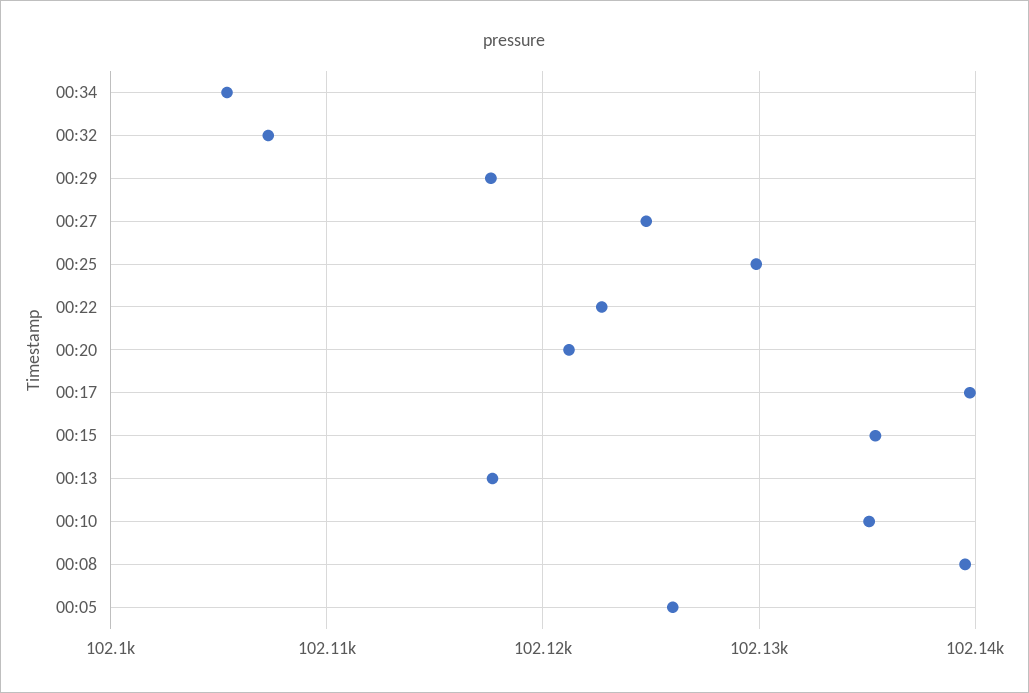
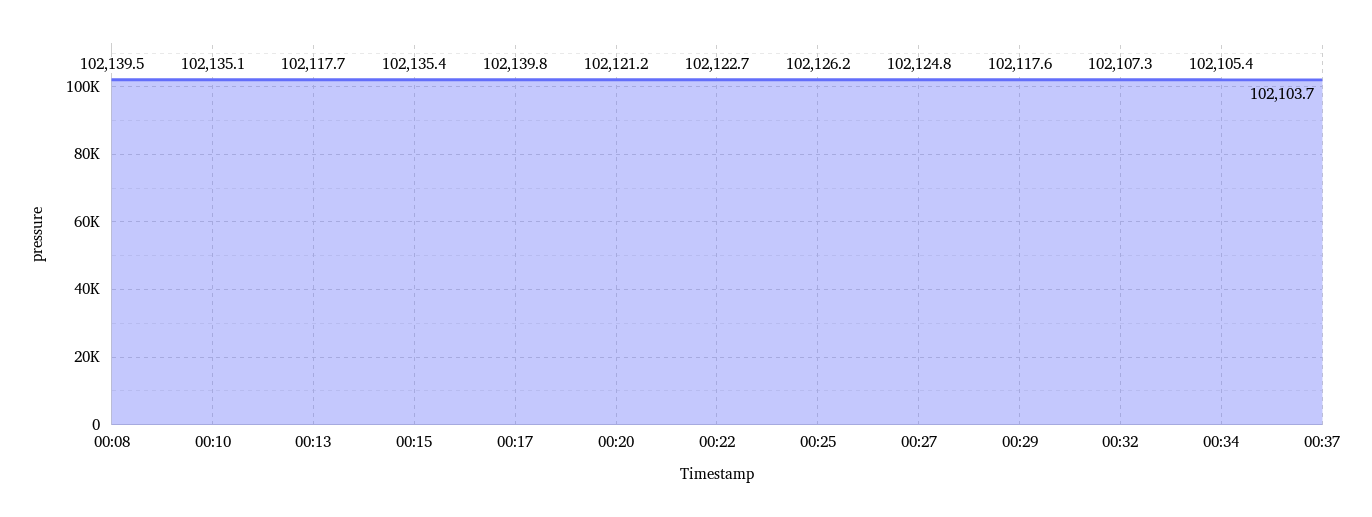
00:25: 102130 -> 102126.2
00:05: 102126 -> none
00:37: none -> 102103.7

